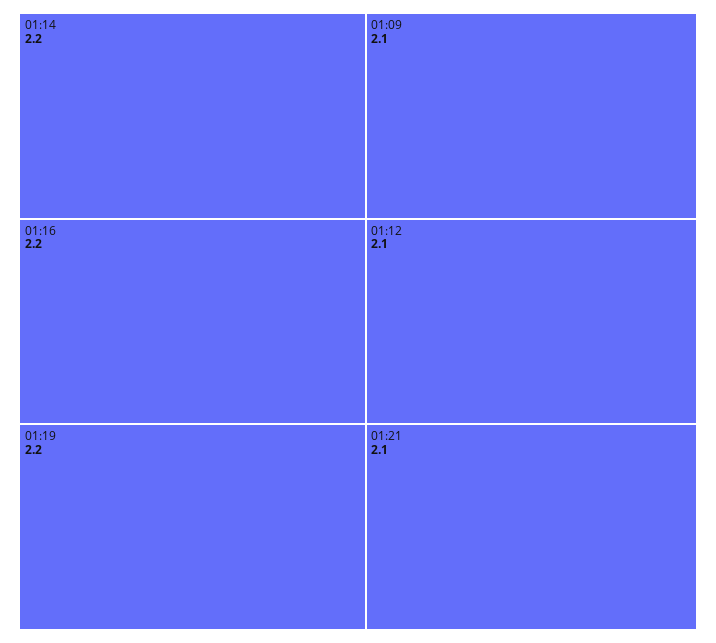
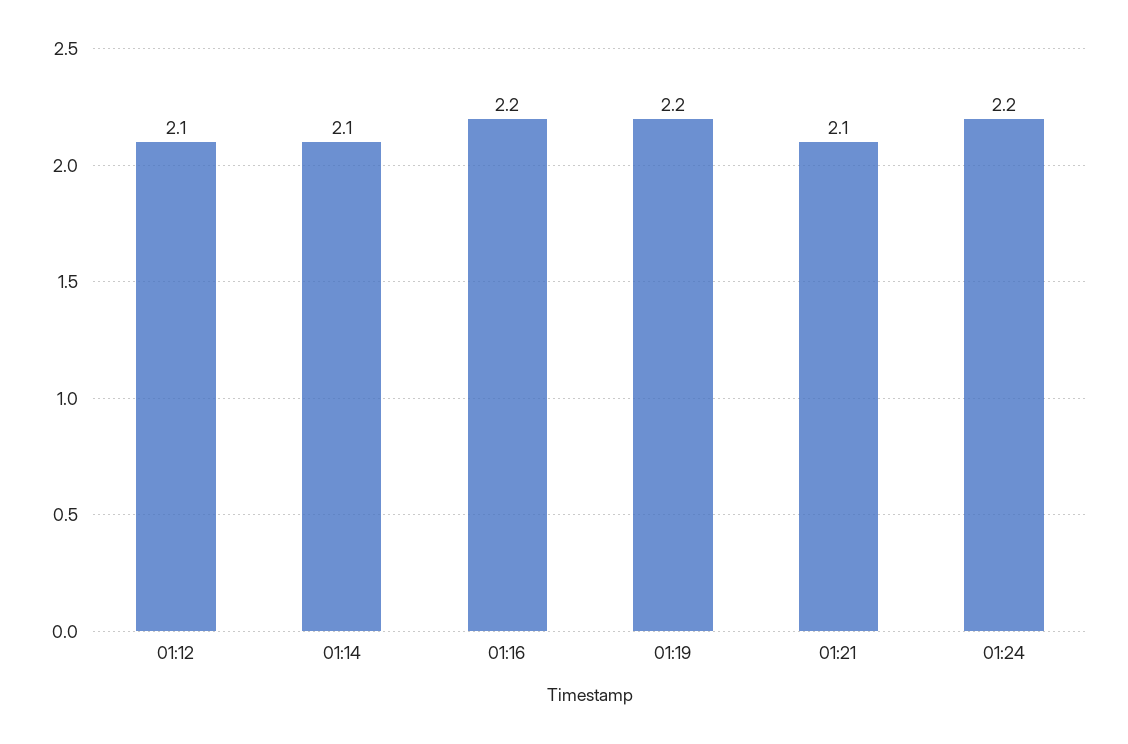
01:14: 2.2 -> 2.1
01:09: 2.1 -> none
01:24: none -> 2.2

